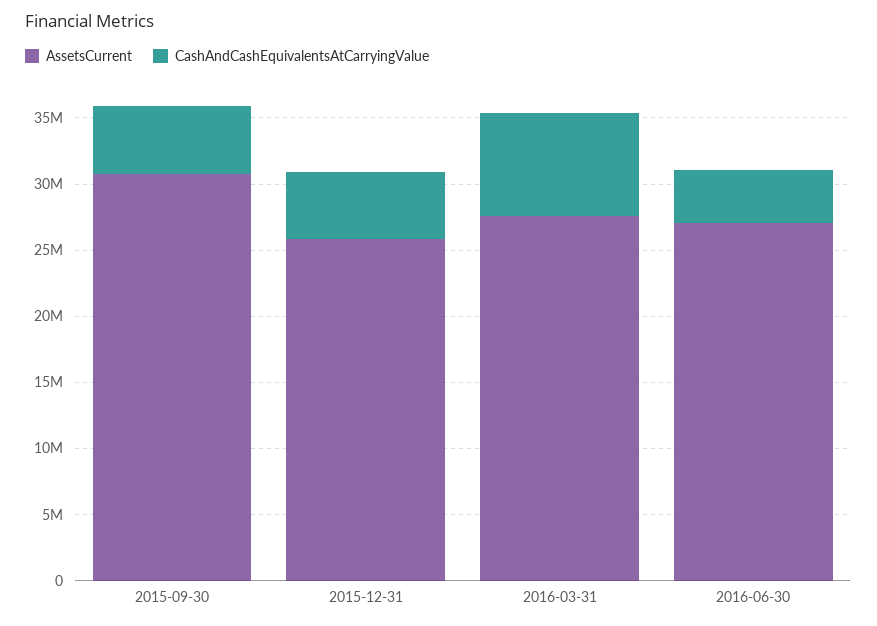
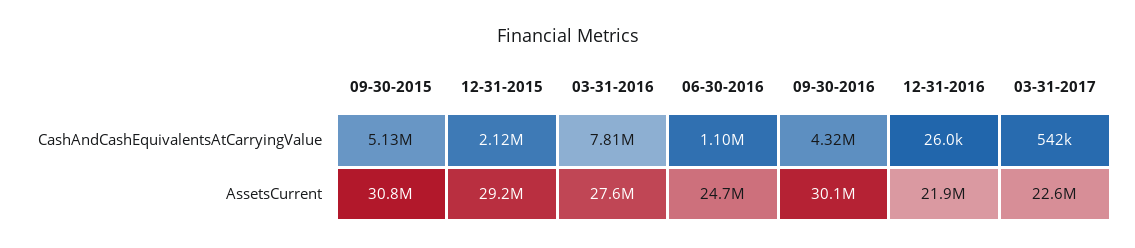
AssetsCurrent, 2015-12-31: 26000000 -> 29200000
CashAndCashEquivalentsAtCarryingValue, 2015-12-31: 5000000 -> 2120000
AssetsCurrent, 2016-06-30: 27000000 -> 24700000
CashAndCashEquivalentsAtCarryingValue, 2016-06-30: 4000000 -> 1100000
CashAndCashEquivalentsAtCarryingValue, 09-30-2016: none -> 4320000
CashAndCashEquivalentsAtCarryingValue, 12-31-2016: none -> 26000
CashAndCashEquivalentsAtCarryingValue, 03-31-2017: none -> 542000
AssetsCurrent, 09-30-2016: none -> 30100000
AssetsCurrent, 12-31-2016: none -> 21900000
AssetsCurrent, 03-31-2017: none -> 22600000

